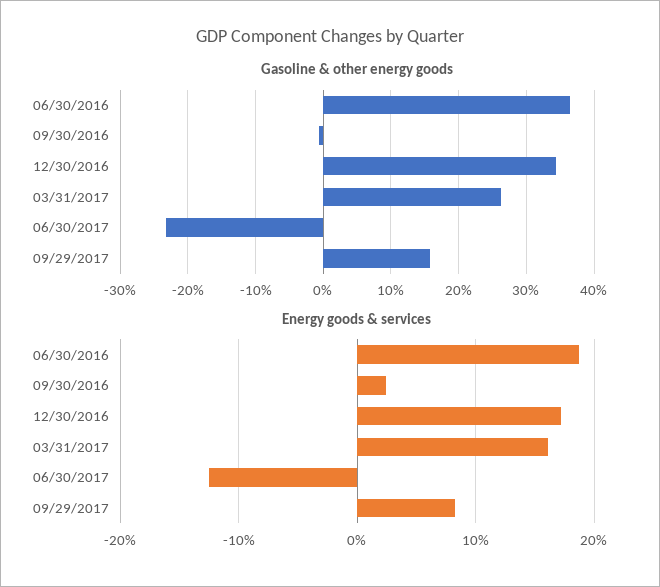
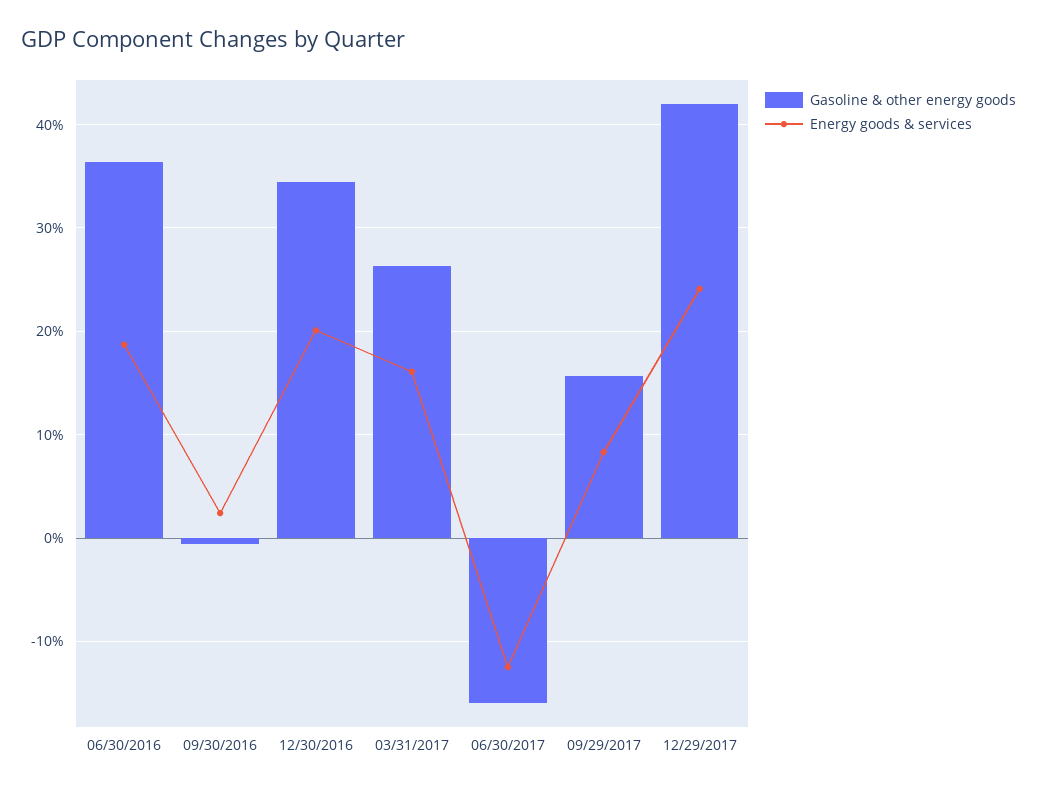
Gasoline & other energy goods, 06/30/2017: -23 -> -16
Energy goods & services, 12/30/2016: 17 -> 20
Gasoline & other energy goods, 12/29/2017: none -> 42
Energy goods & services, 12/29/2017: none -> 24

